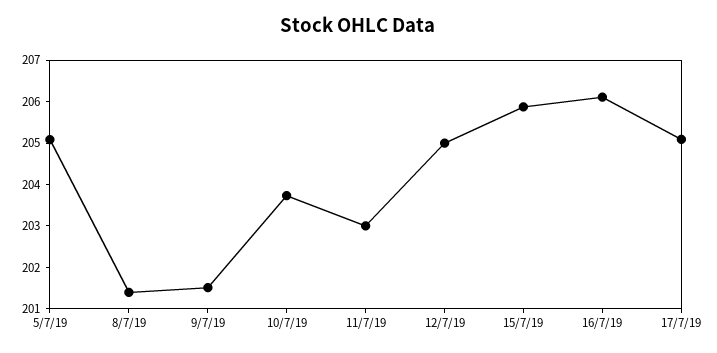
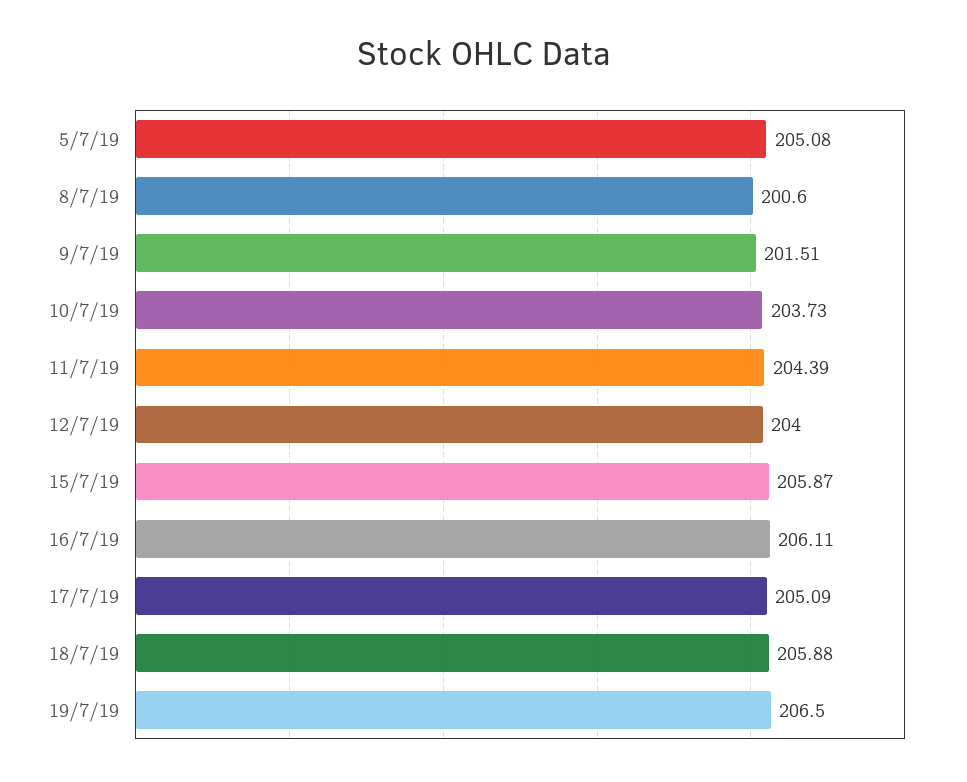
8/7/19: 201.4 -> 200.6
11/7/19: 203 -> 204.39
12/7/19: 205 -> 204
18/7/19: none -> 205.88
19/7/19: none -> 206.5

